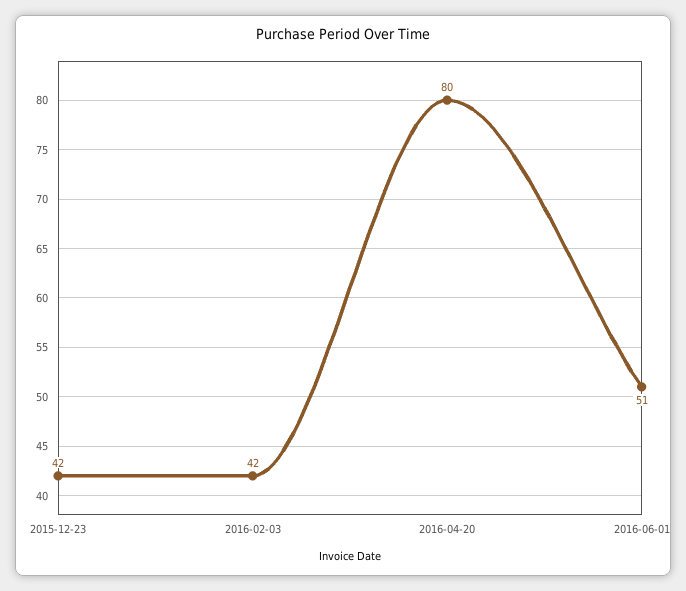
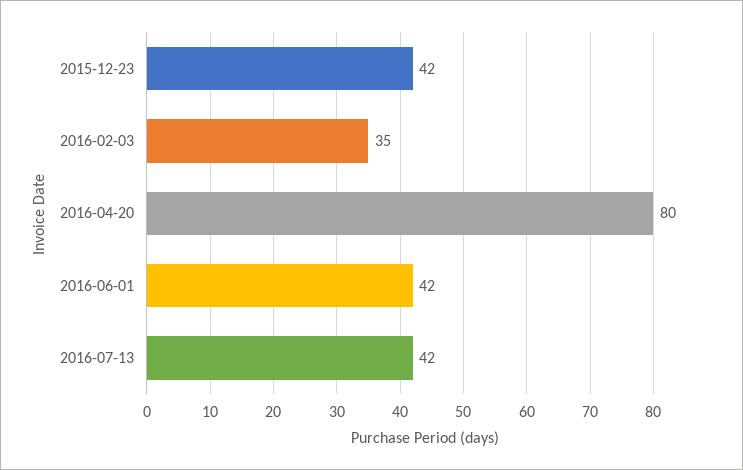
2016-02-03: 42 -> 35
2016-06-01: 51 -> 42
2016-07-13: none -> 42

